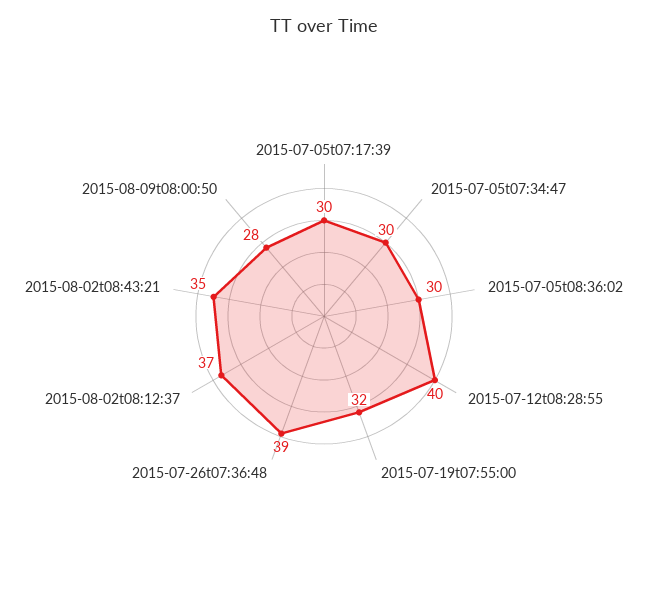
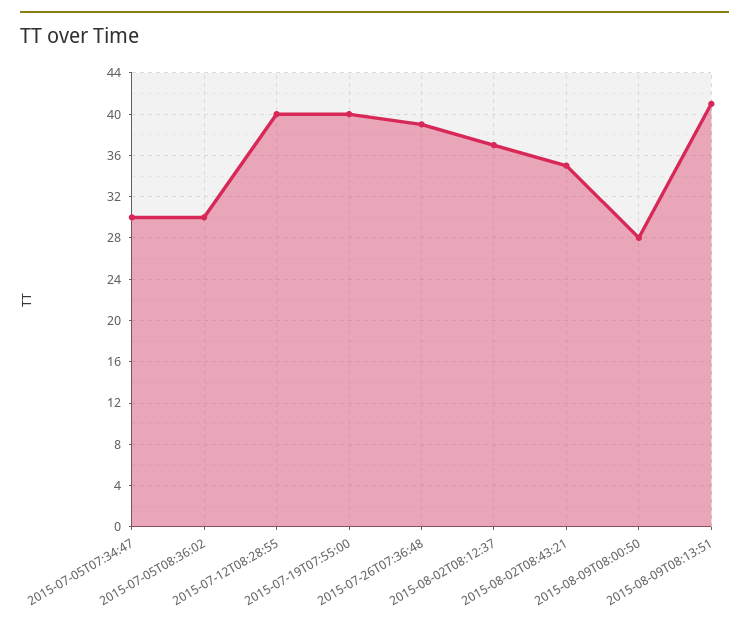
2015-07-05t07:17:39: 30 -> none
2015-07-19t07:55:00: 32 -> 40
2015-08-09T08:13:51: none -> 41

